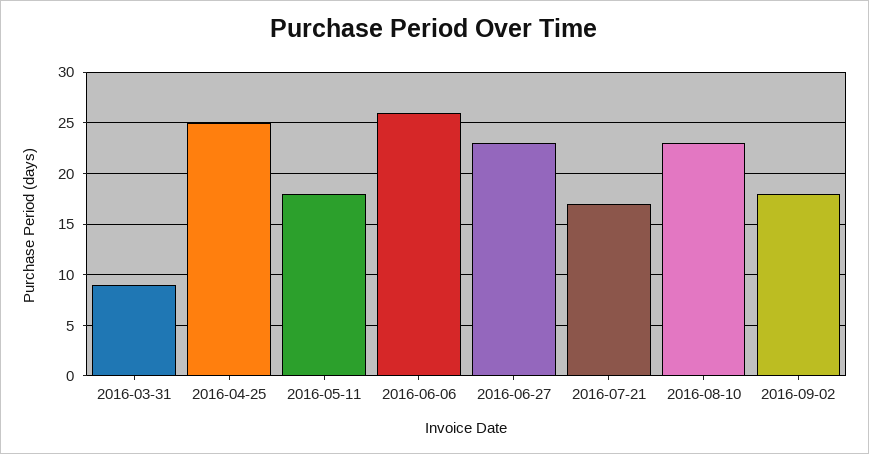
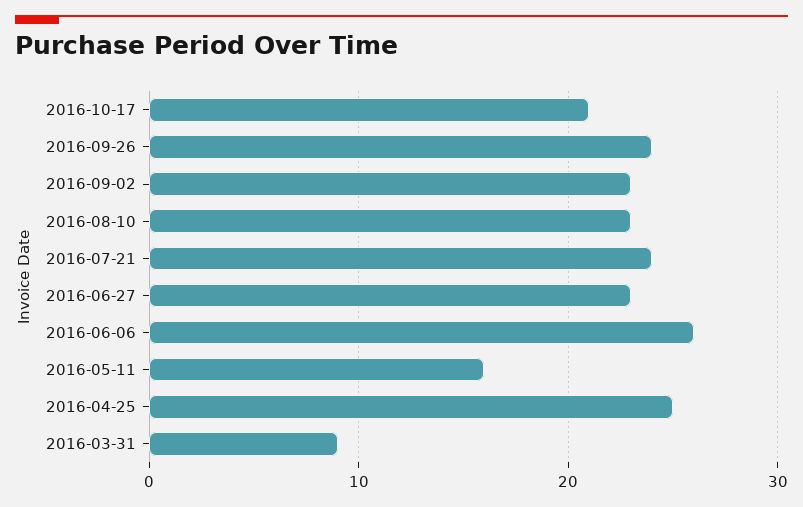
2016-05-11: 18 -> 16
2016-07-21: 17 -> 24
2016-09-02: 18 -> 23
2016-10-17: none -> 21
2016-09-26: none -> 24

